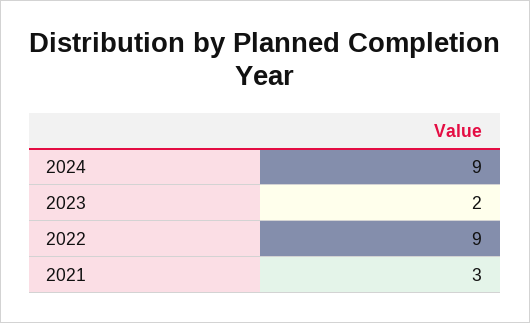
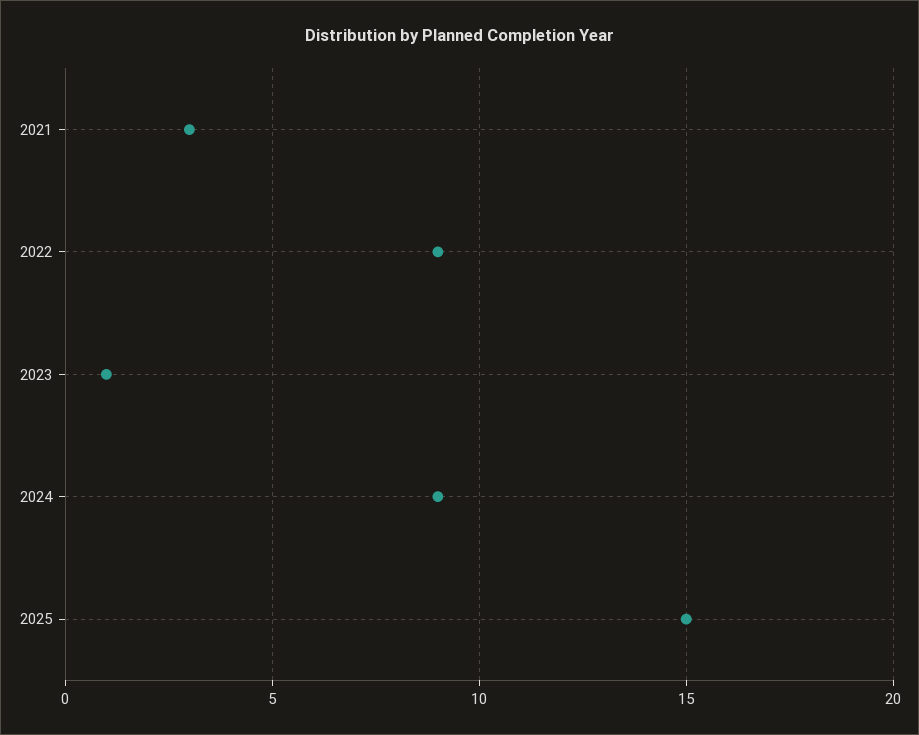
2023: 2 -> 1
2025: none -> 15

